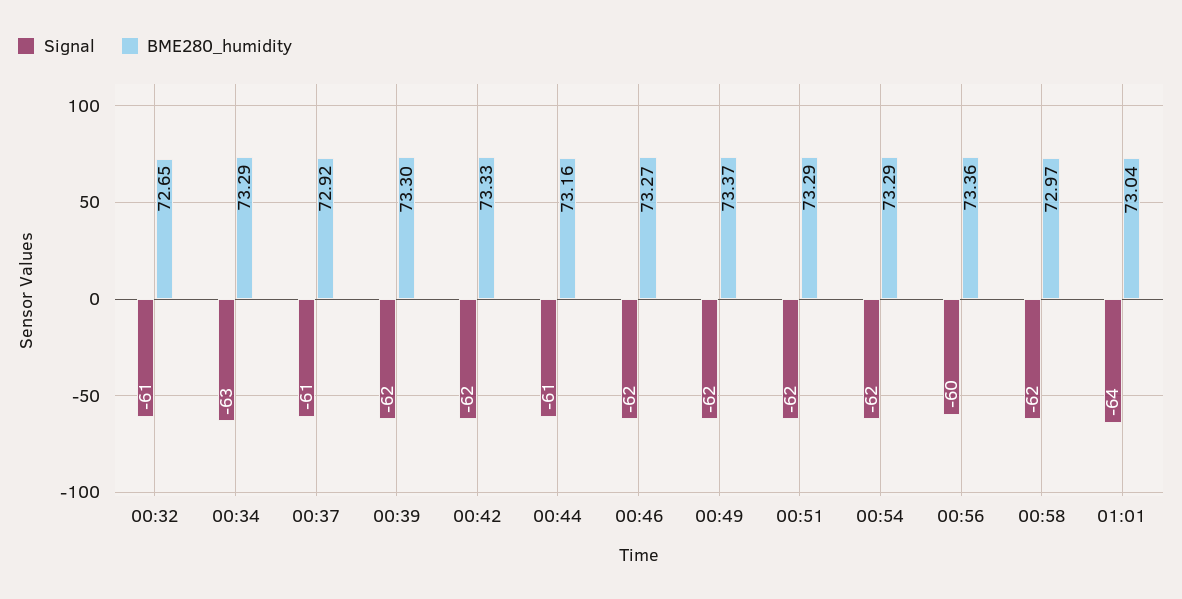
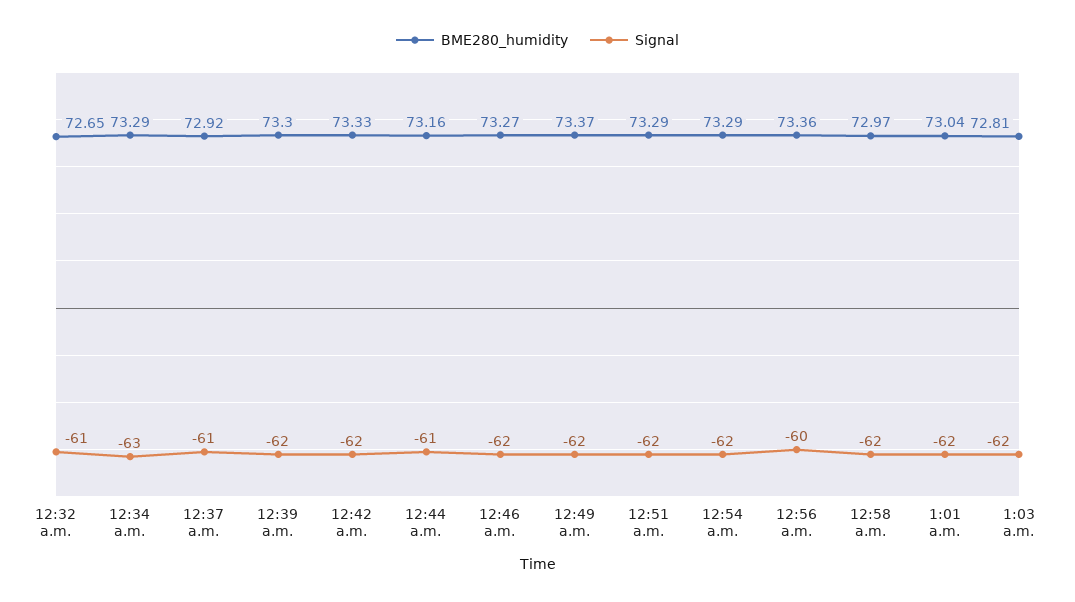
Signal, 01:01: -64 -> -62
BME280_humidity, 1:03 a.m.: none -> 72.81
Signal, 1:03 a.m.: none -> -62

